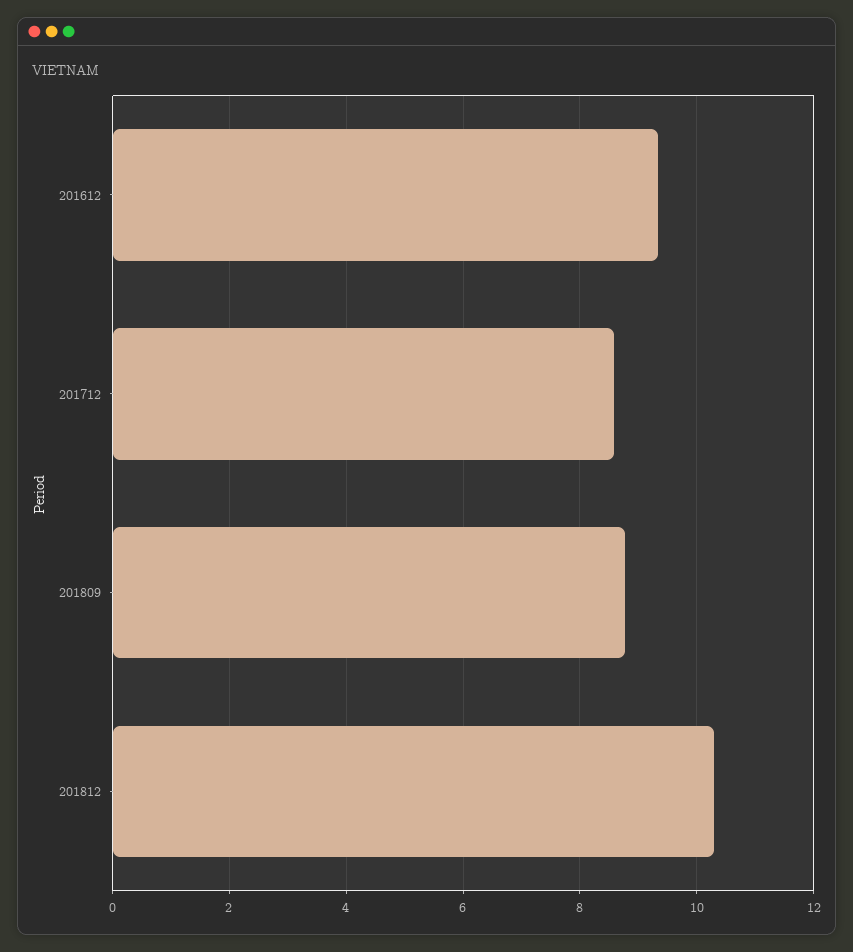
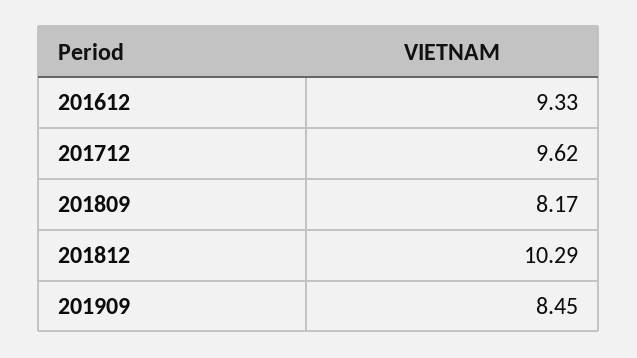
201712: 8.6 -> 9.62
201809: 8.8 -> 8.17
201909: none -> 8.45

